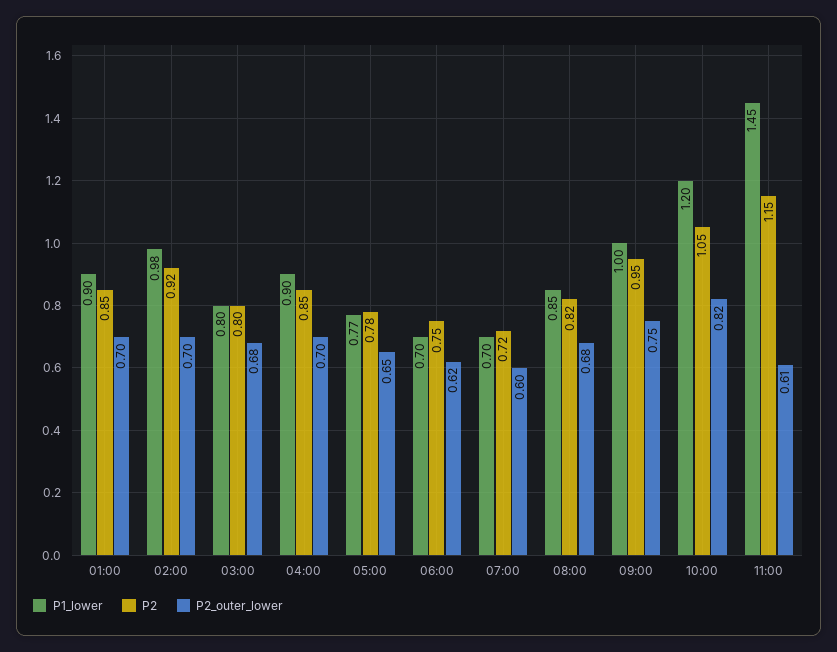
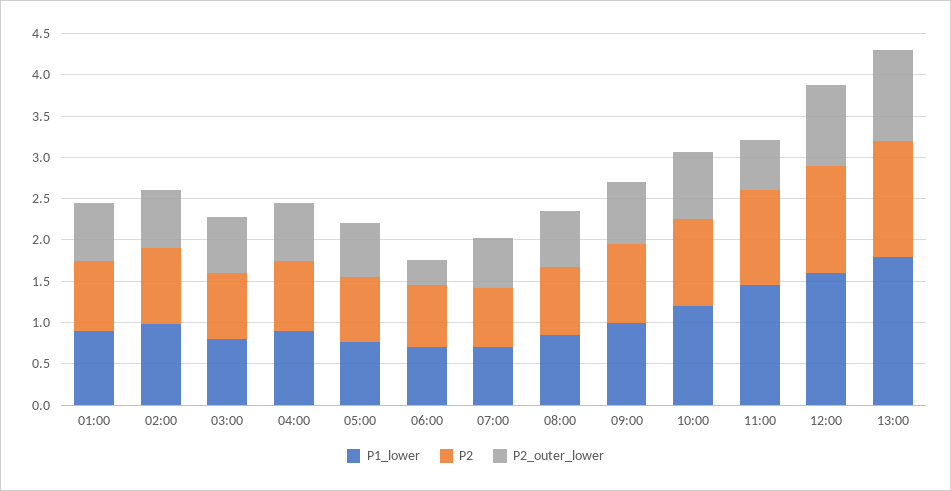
P2_outer_lower, 06:00: 0.62 -> 0.3
P1_lower, 12:00: none -> 1.6
P2, 12:00: none -> 1.3
P2_outer_lower, 12:00: none -> 1
P1_lower, 13:00: none -> 1.8
P2, 13:00: none -> 1.4
P2_outer_lower, 13:00: none -> 1.1

